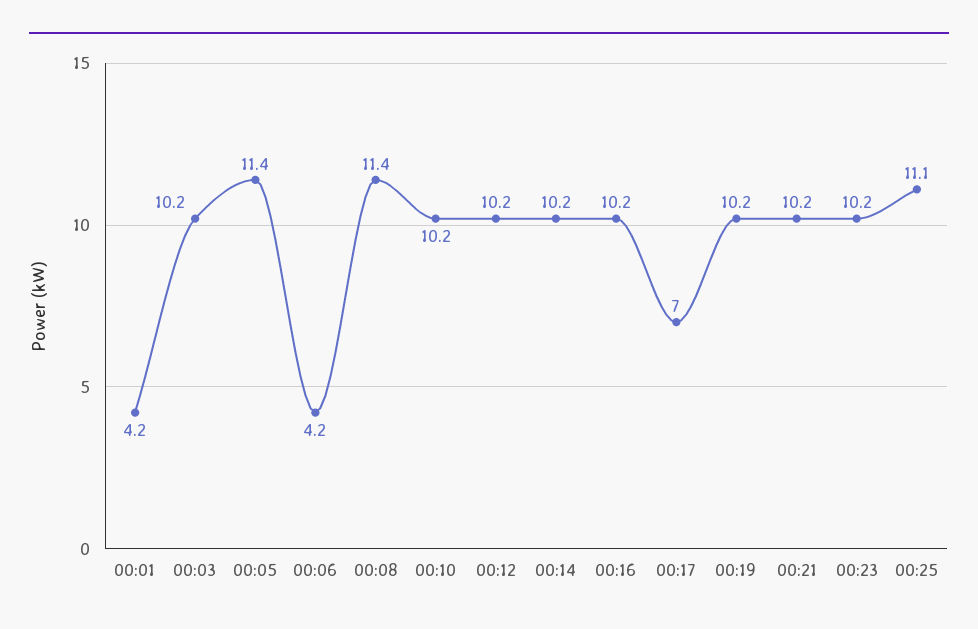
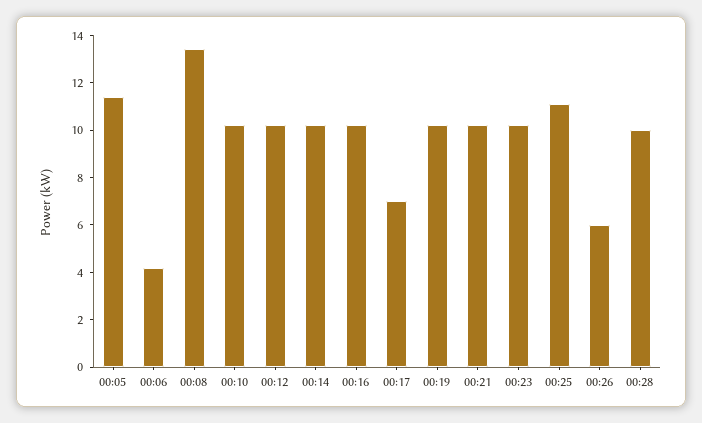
00:01: 4.2 -> none
00:03: 10.2 -> none
00:08: 11.4 -> 13.5
00:26: none -> 6
00:28: none -> 10

